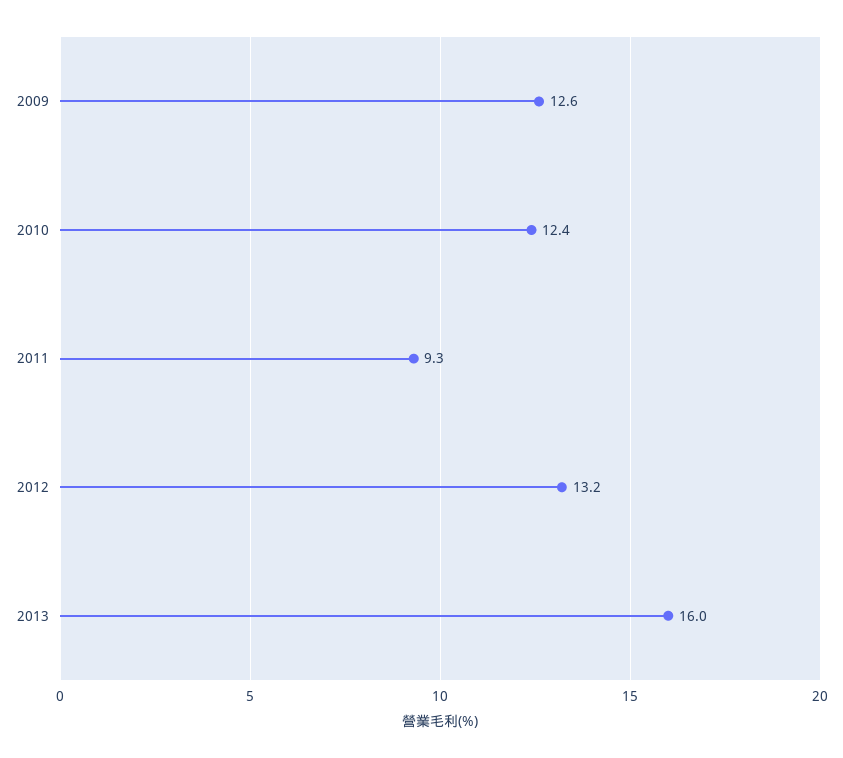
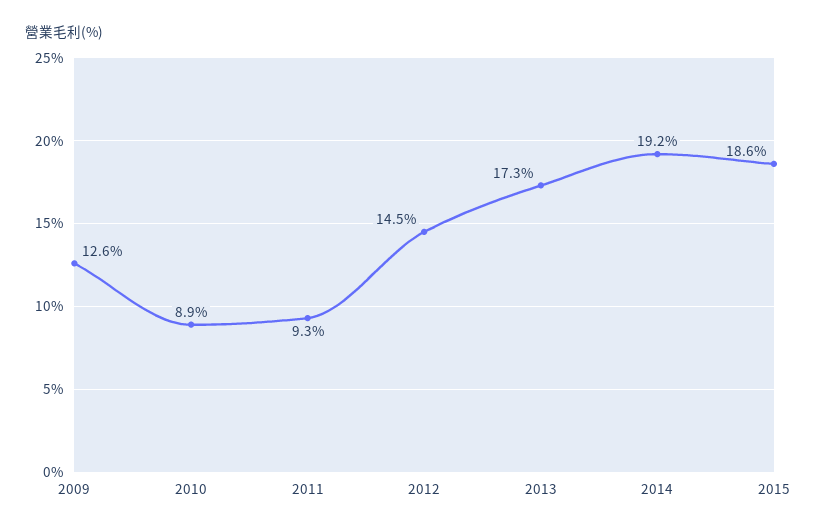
2010: 12.4 -> 8.9
2012: 13.2 -> 14.5
2013: 16 -> 17.3
2014: none -> 19.2
2015: none -> 18.6

